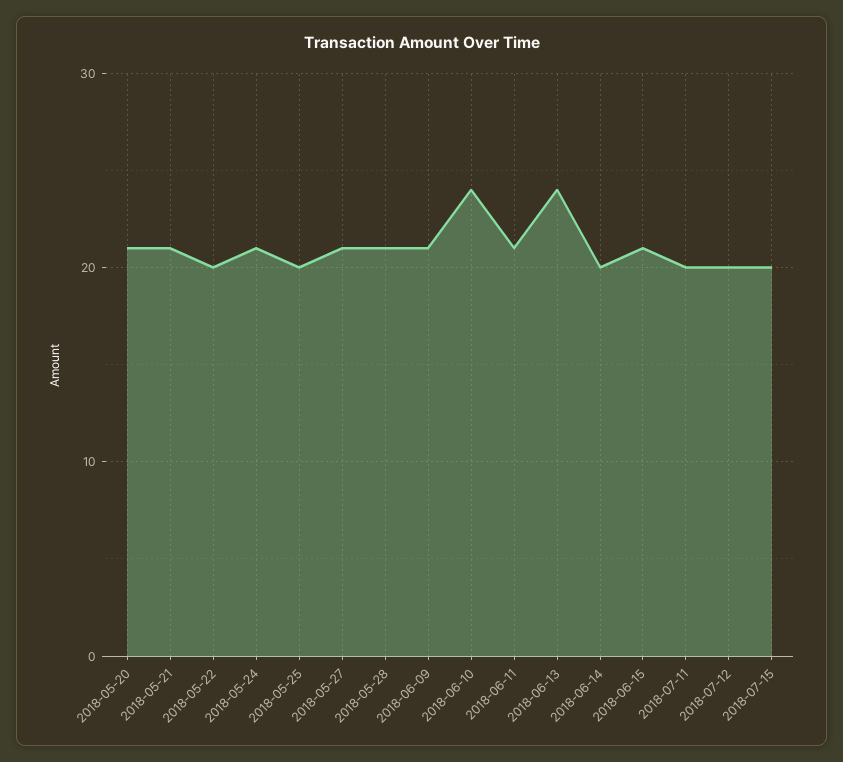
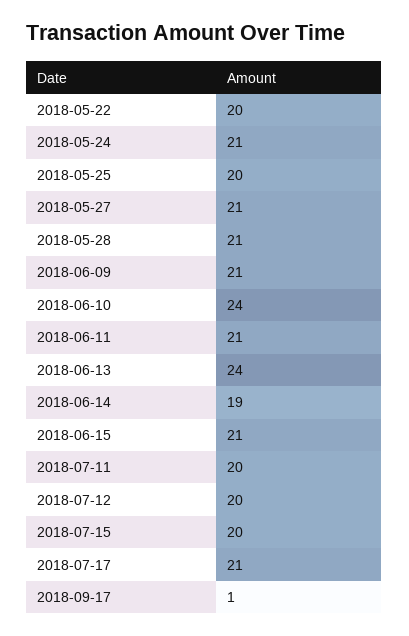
2018-05-20: 21 -> none
2018-05-21: 21 -> none
2018-06-14: 20 -> 19
2018-07-17: none -> 21
2018-09-17: none -> 1

